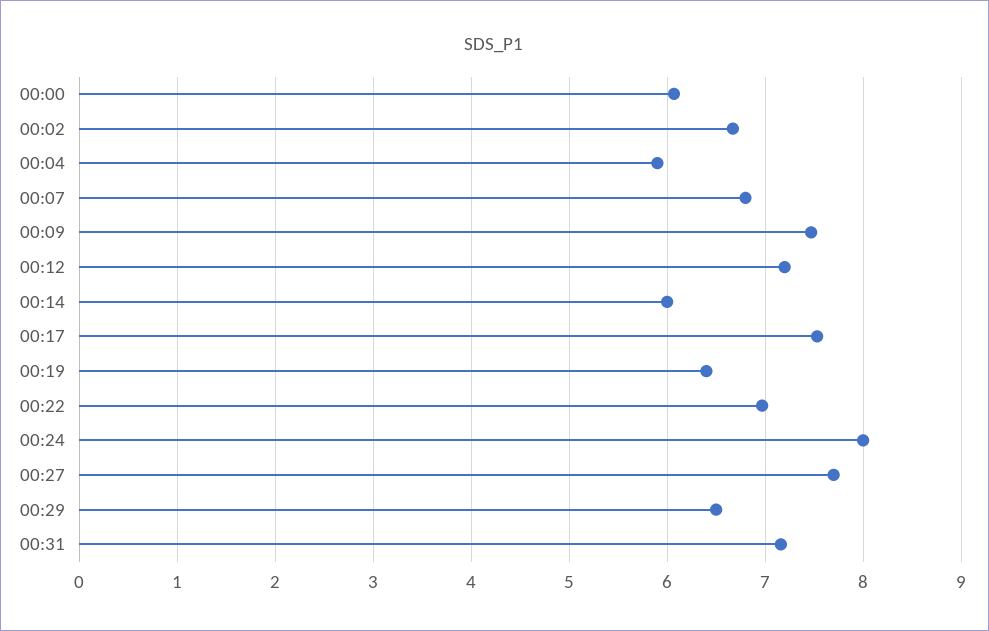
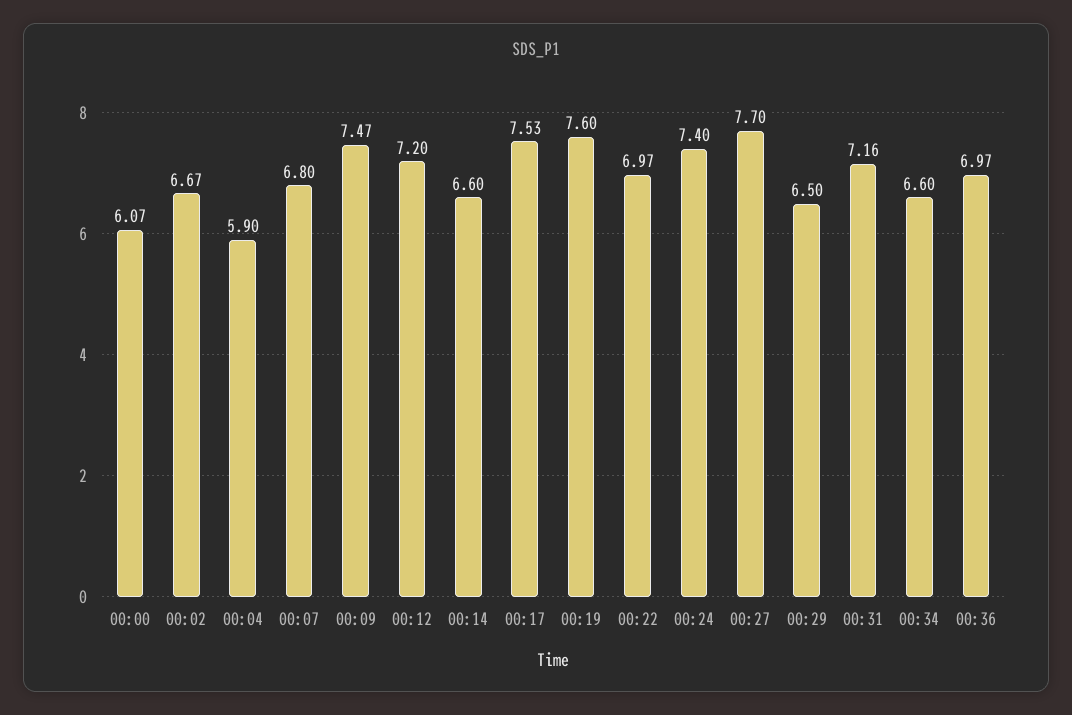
00:14: 6 -> 6.6
00:19: 6.4 -> 7.6
00:24: 8 -> 7.4
00:34: none -> 6.6
00:36: none -> 6.97

